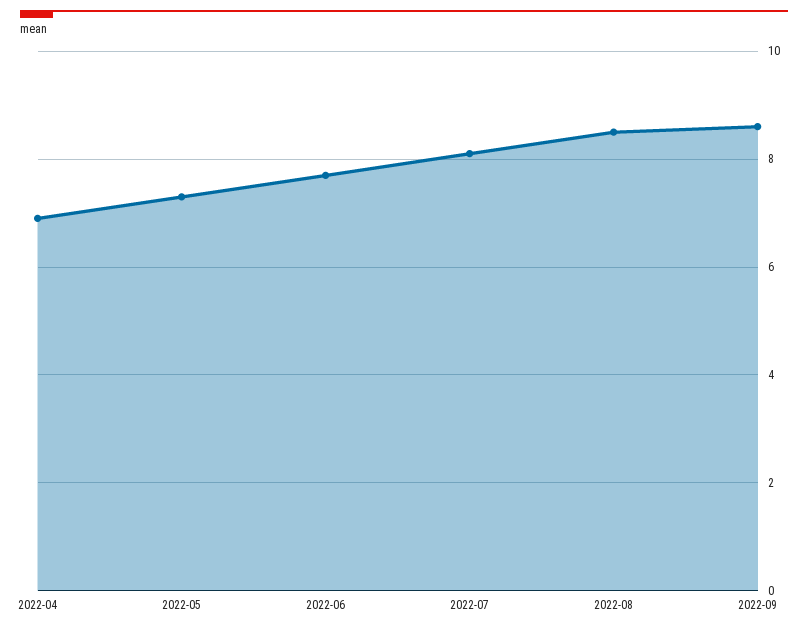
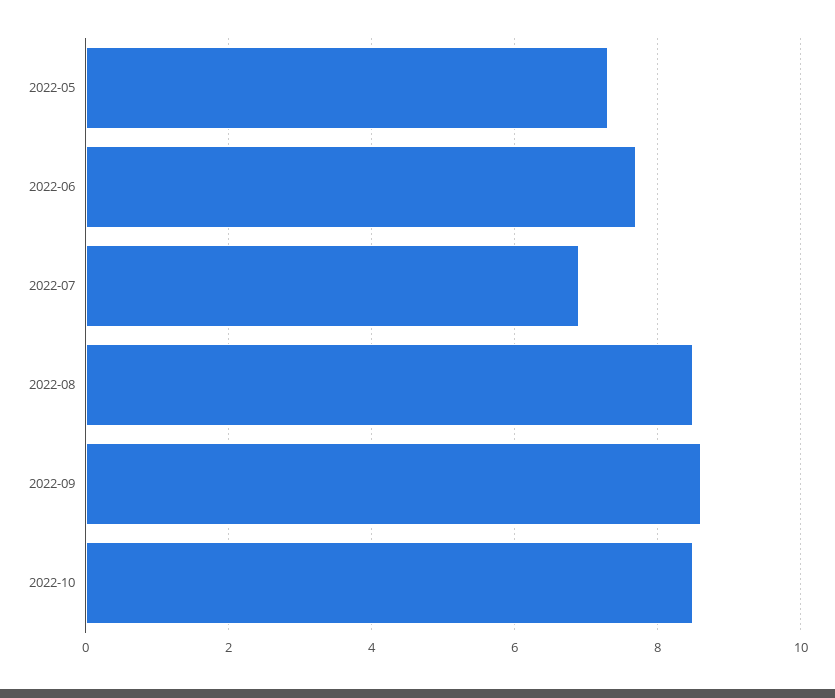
2022-04: 7 -> none
2022-07: 8 -> 7
2022-10: none -> 8.5

